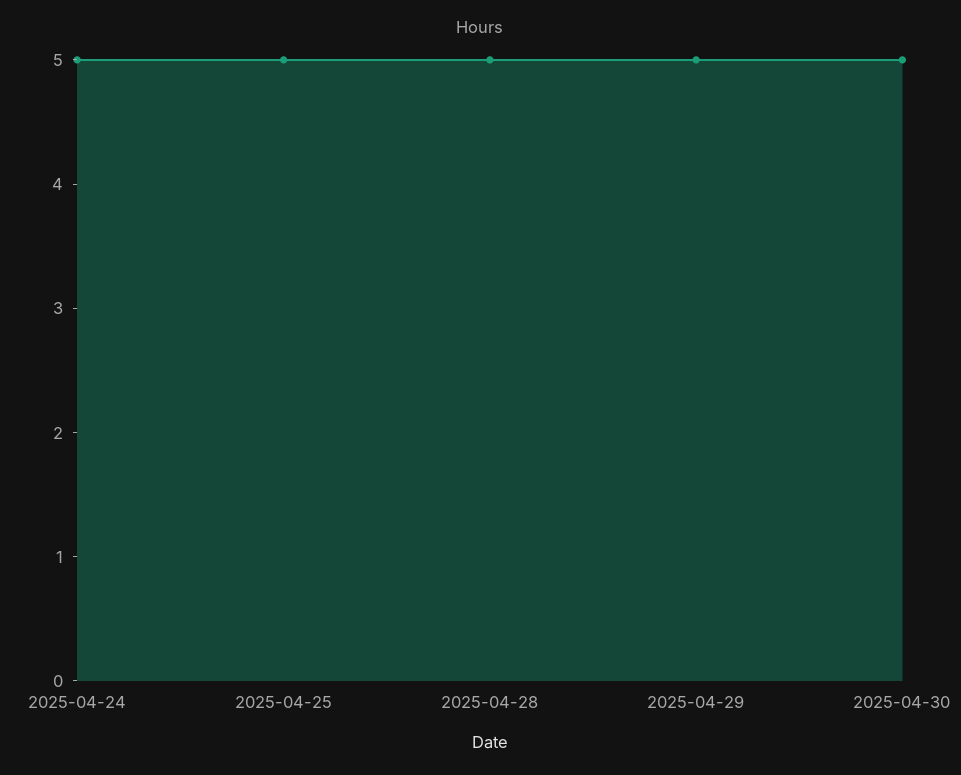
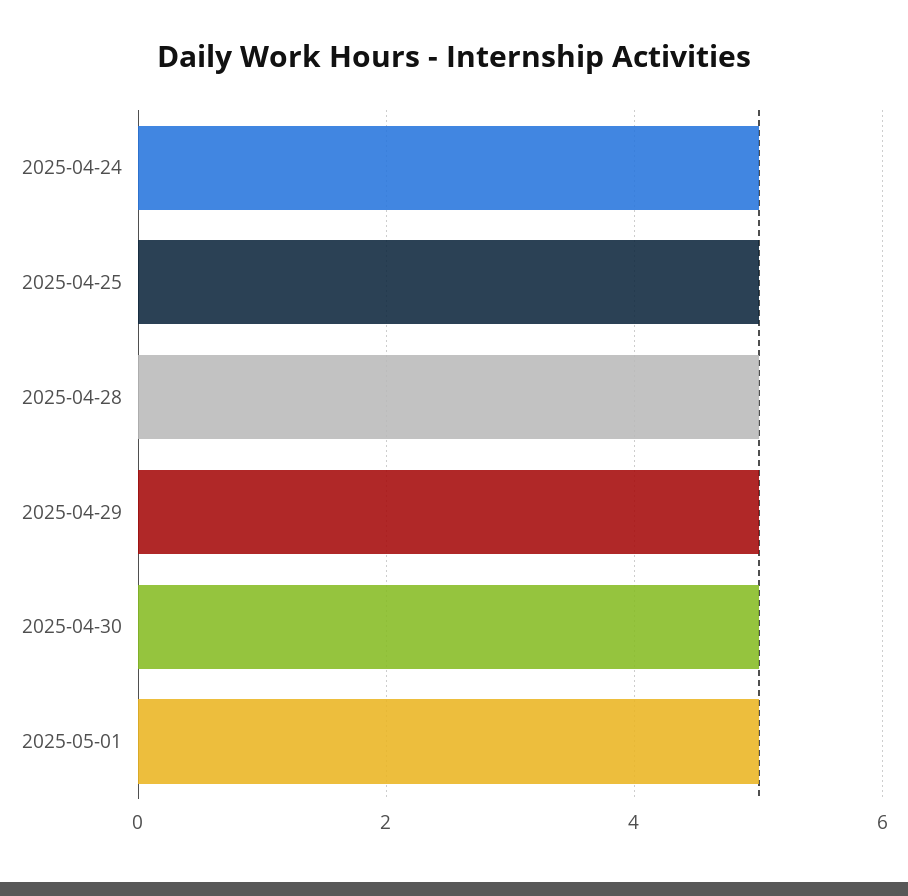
2025-05-01: none -> 5

